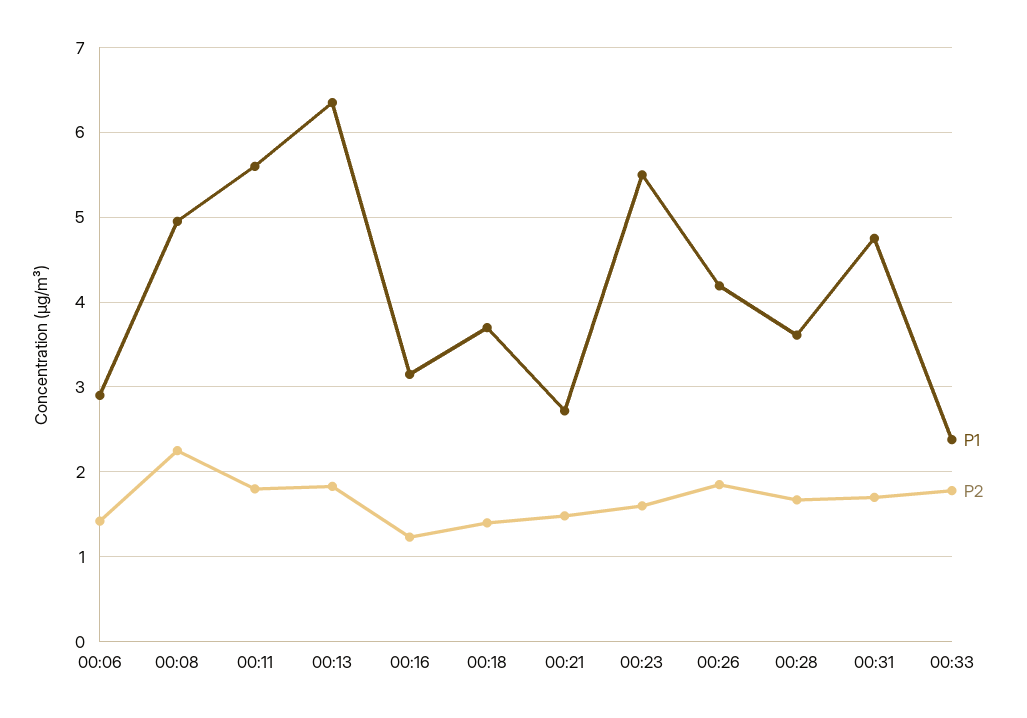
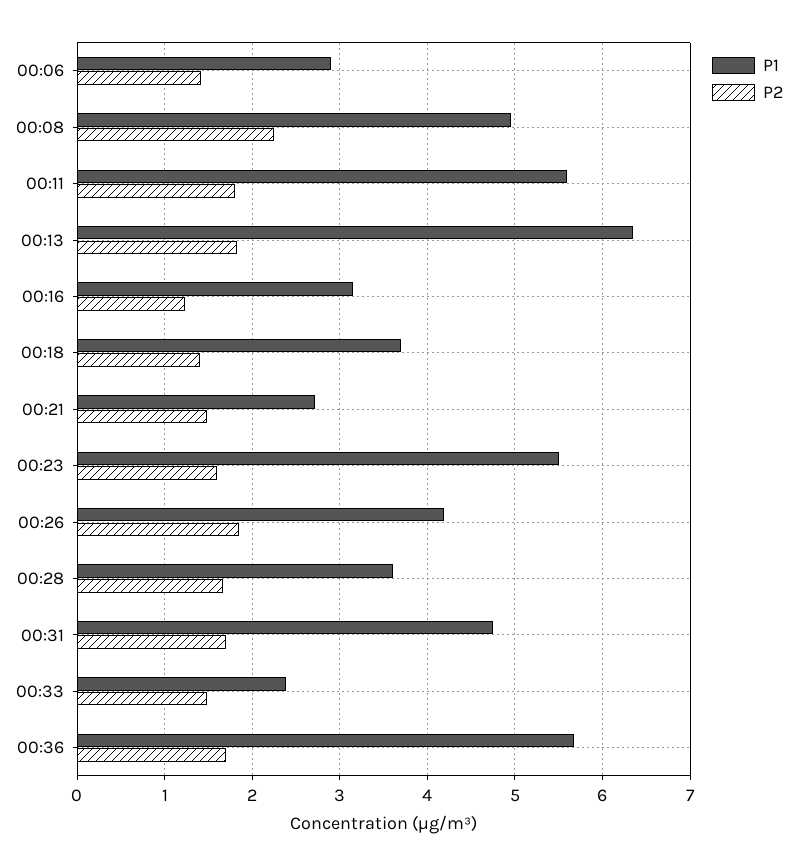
P2, 00:33: 1.8 -> 1.5
P1, 00:36: none -> 5.7
P2, 00:36: none -> 1.7

